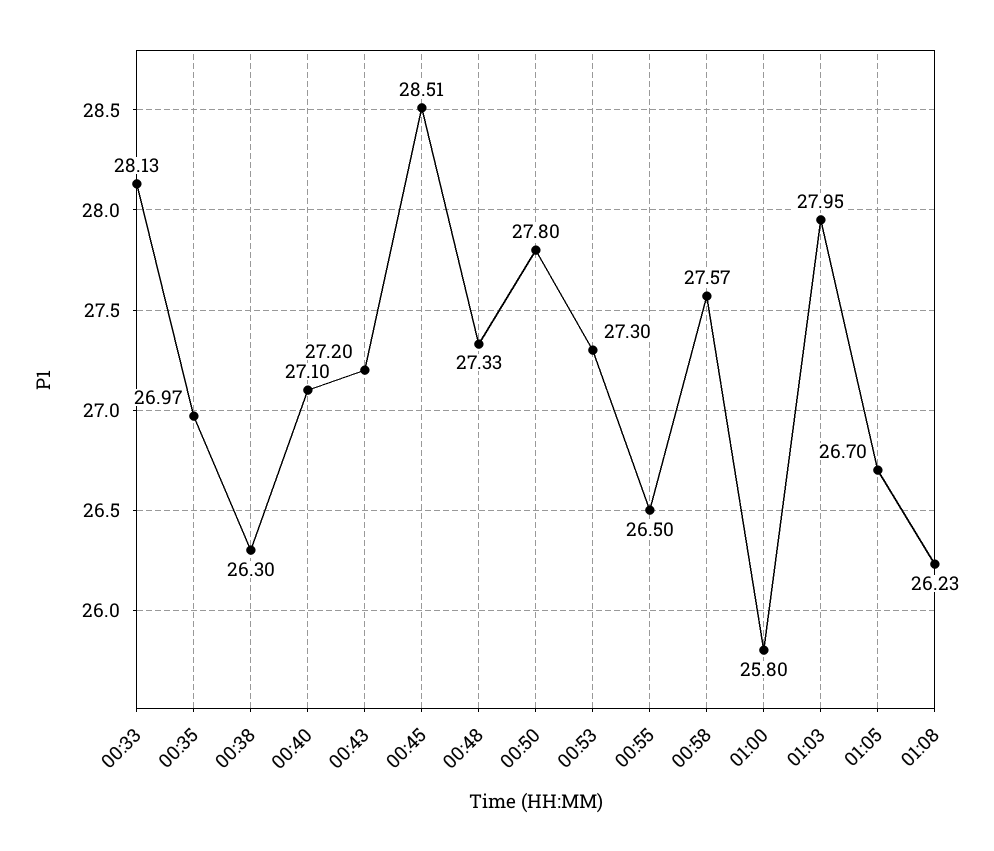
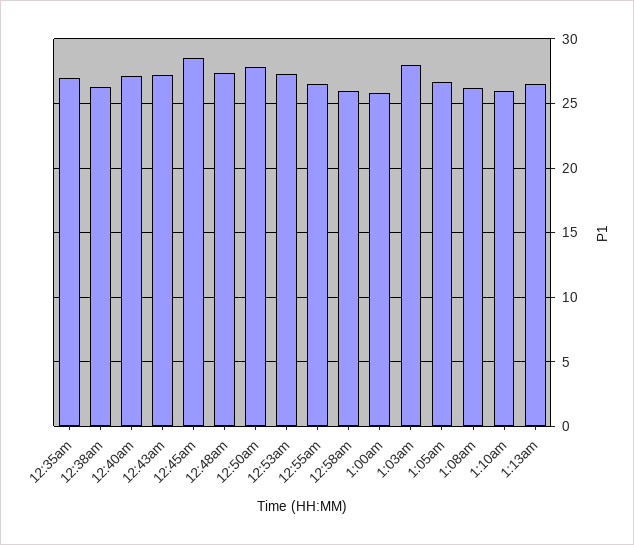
00:33: 28.13 -> none
00:58: 27.57 -> 26
1:10am: none -> 26
1:13am: none -> 26.5

